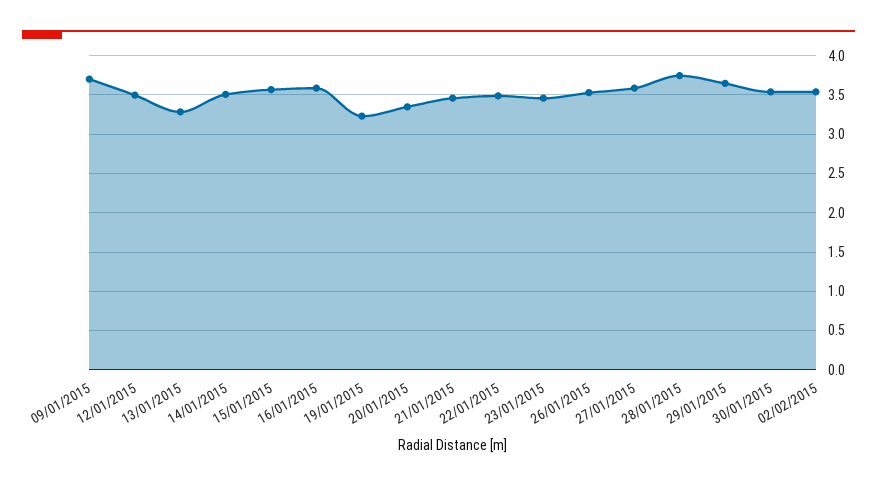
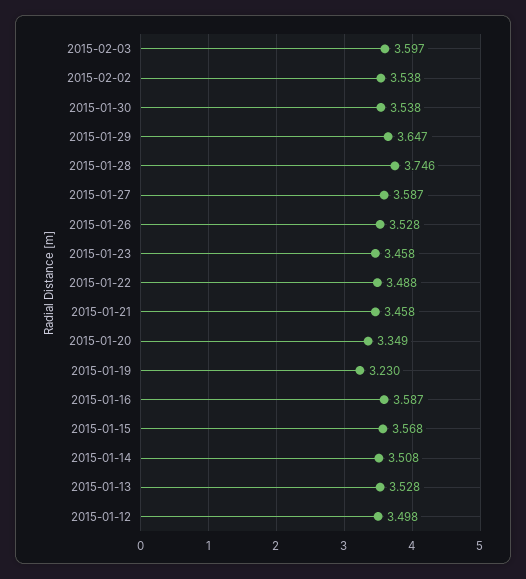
09/01/2015: 3.7 -> none
13/01/2015: 3.3 -> 3.528
2015-02-03: none -> 3.597

